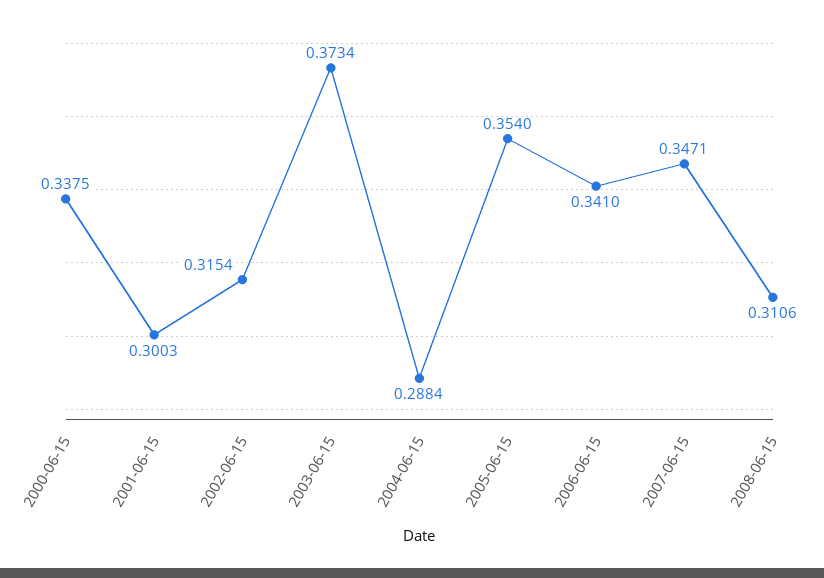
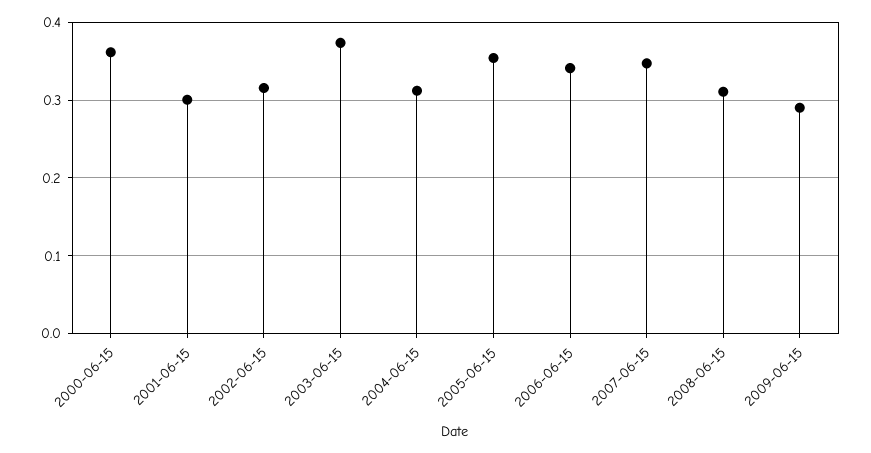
2000-06-15: 0.3375 -> 0.36
2004-06-15: 0.2884 -> 0.31
2009-06-15: none -> 0.29

